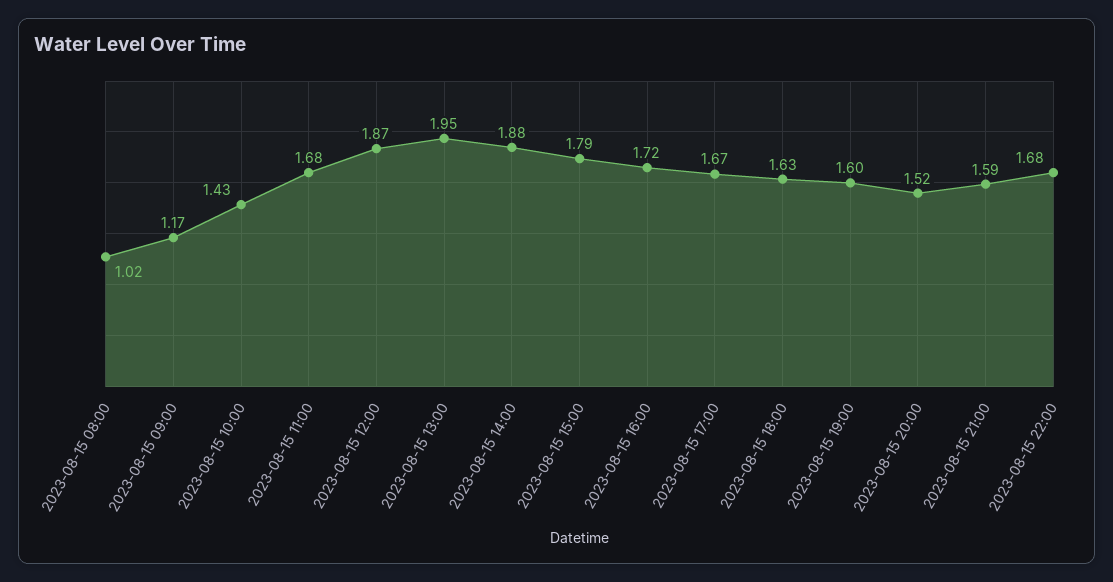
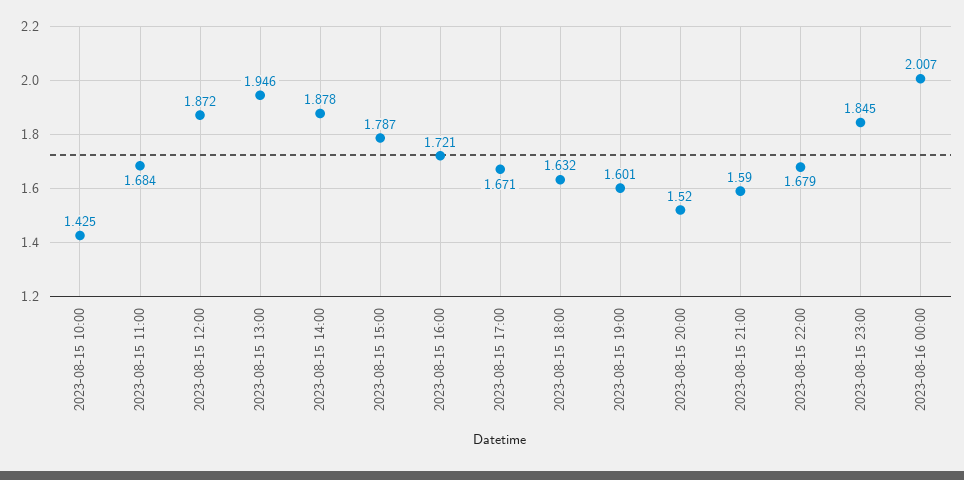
2023-08-15 08:00: 1.02 -> none
2023-08-15 09:00: 1.17 -> none
2023-08-15 23:00: none -> 1.845
2023-08-16 00:00: none -> 2.007

